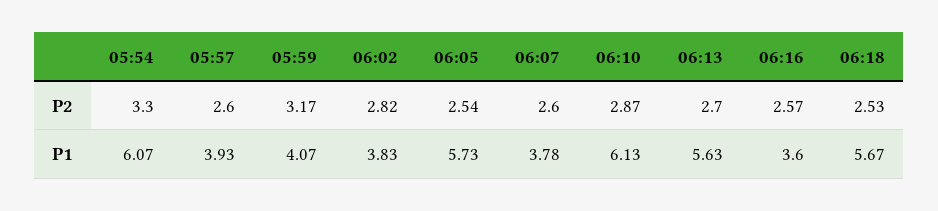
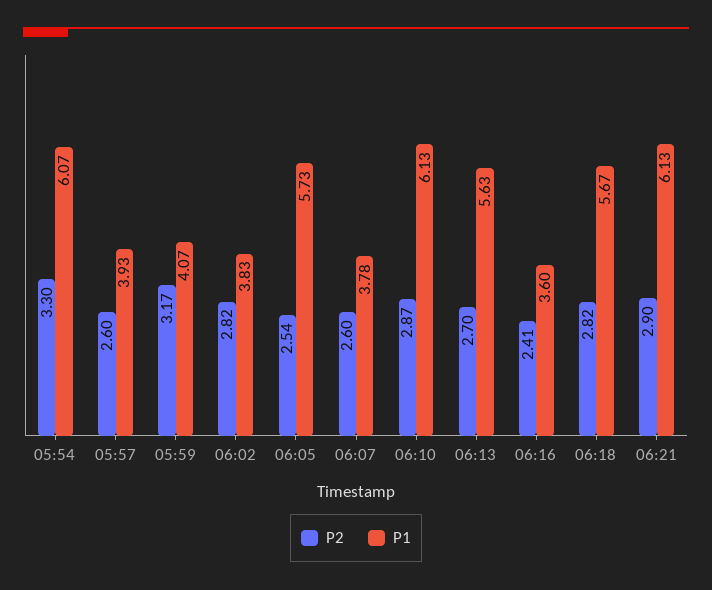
P2, 06:16: 2.57 -> 2.41
P2, 06:18: 2.53 -> 2.82
P2, 06:21: none -> 2.9
P1, 06:21: none -> 6.13

